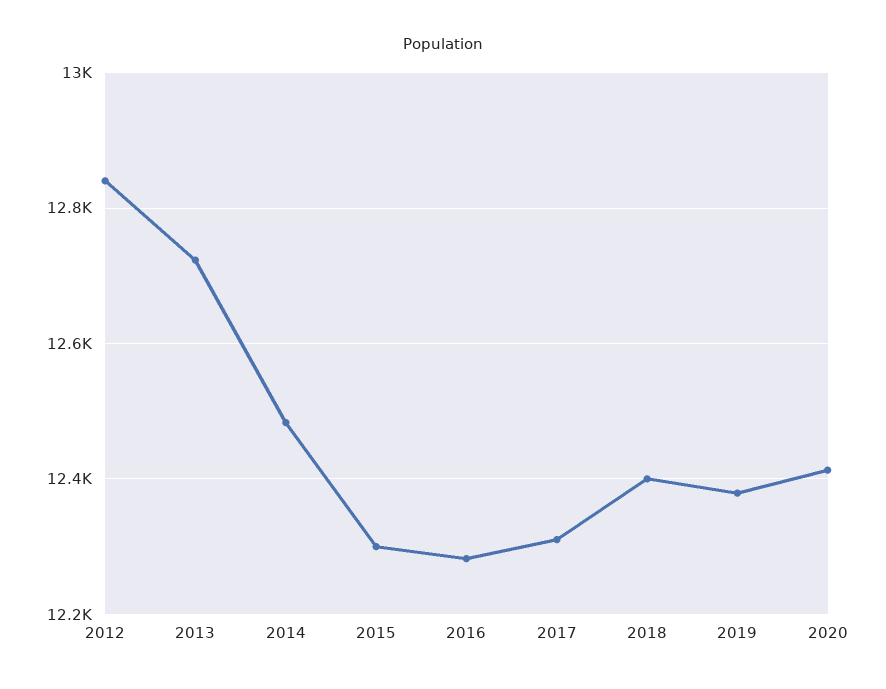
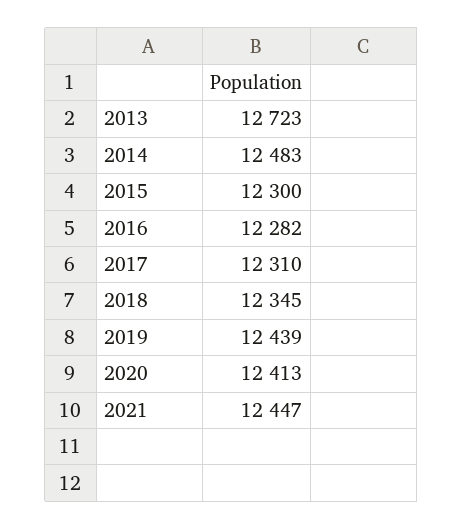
2012: 12840 -> none
2018: 12400 -> 12345
2019: 12380 -> 12439
2021: none -> 12447

